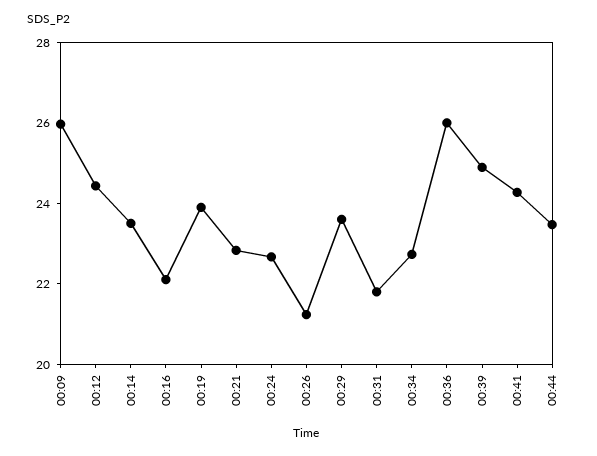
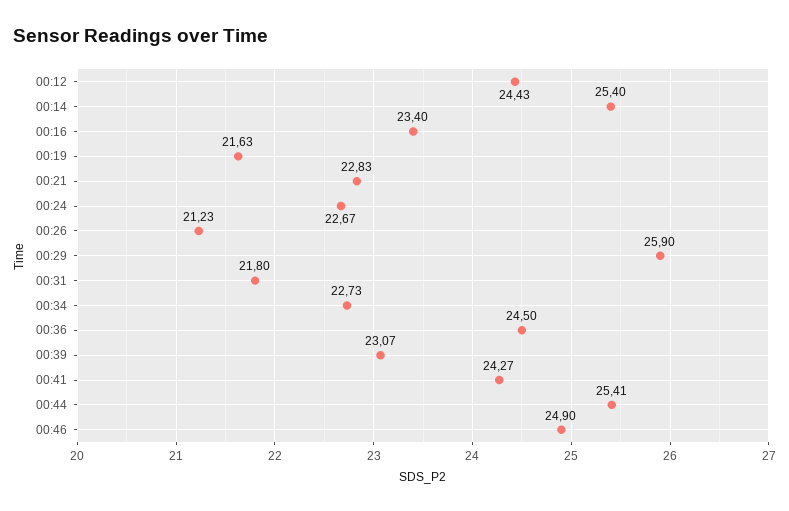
00:09: 26 -> none
00:14: 23.5 -> 25.4
00:16: 22 -> 23.4
00:19: 24 -> 21.63
00:29: 23.5 -> 25.9
00:36: 26 -> 24.5
00:39: 25 -> 23.07
00:44: 23.5 -> 25.41
00:46: none -> 24.9

